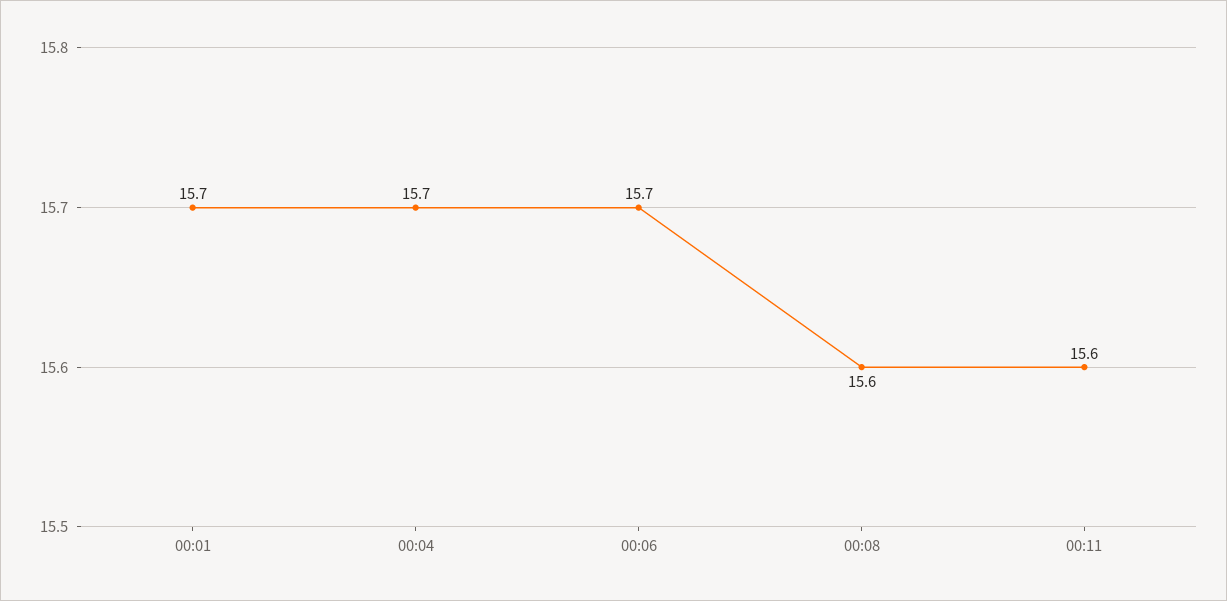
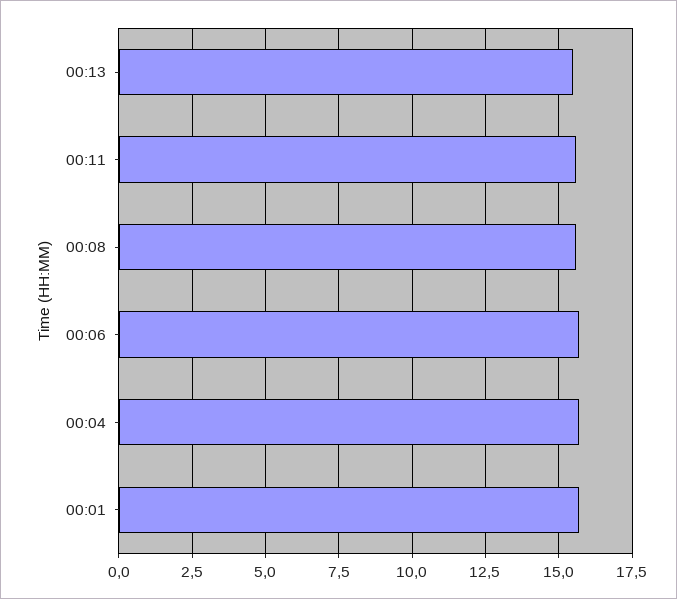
00:13: none -> 15.5

